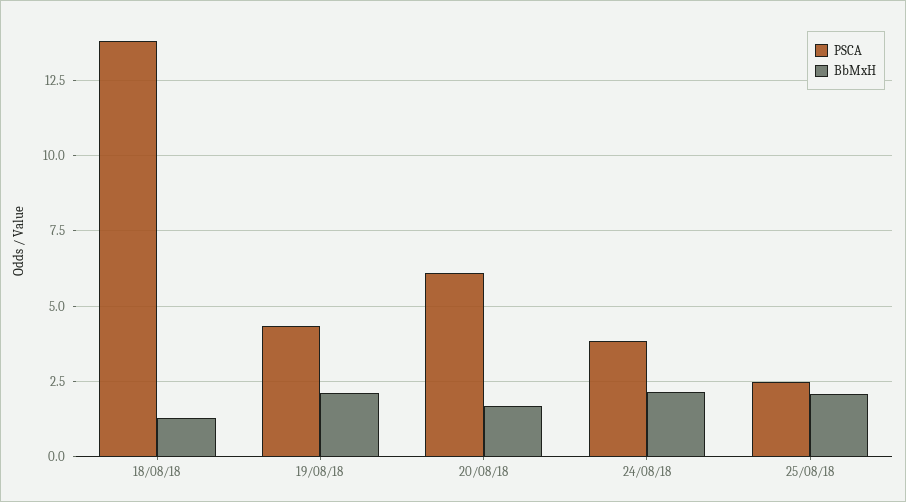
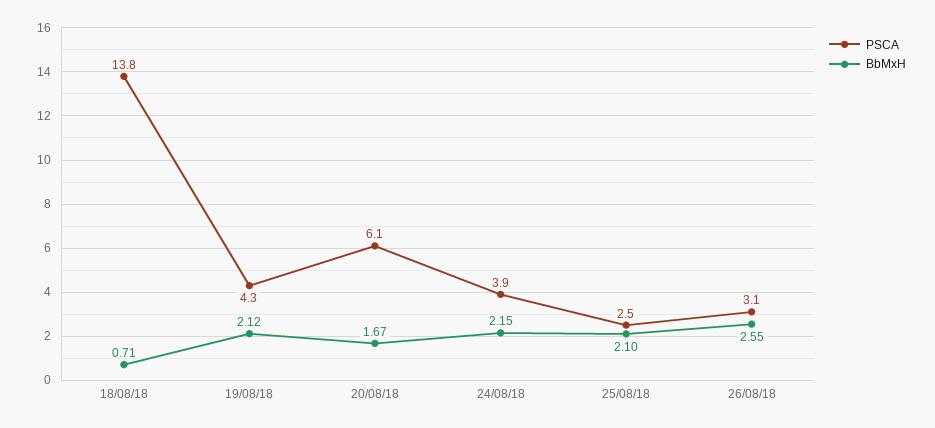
BbMxH, 18/08/18: 1.25 -> 0.71
PSCA, 26/08/18: none -> 3.1
BbMxH, 26/08/18: none -> 2.55

